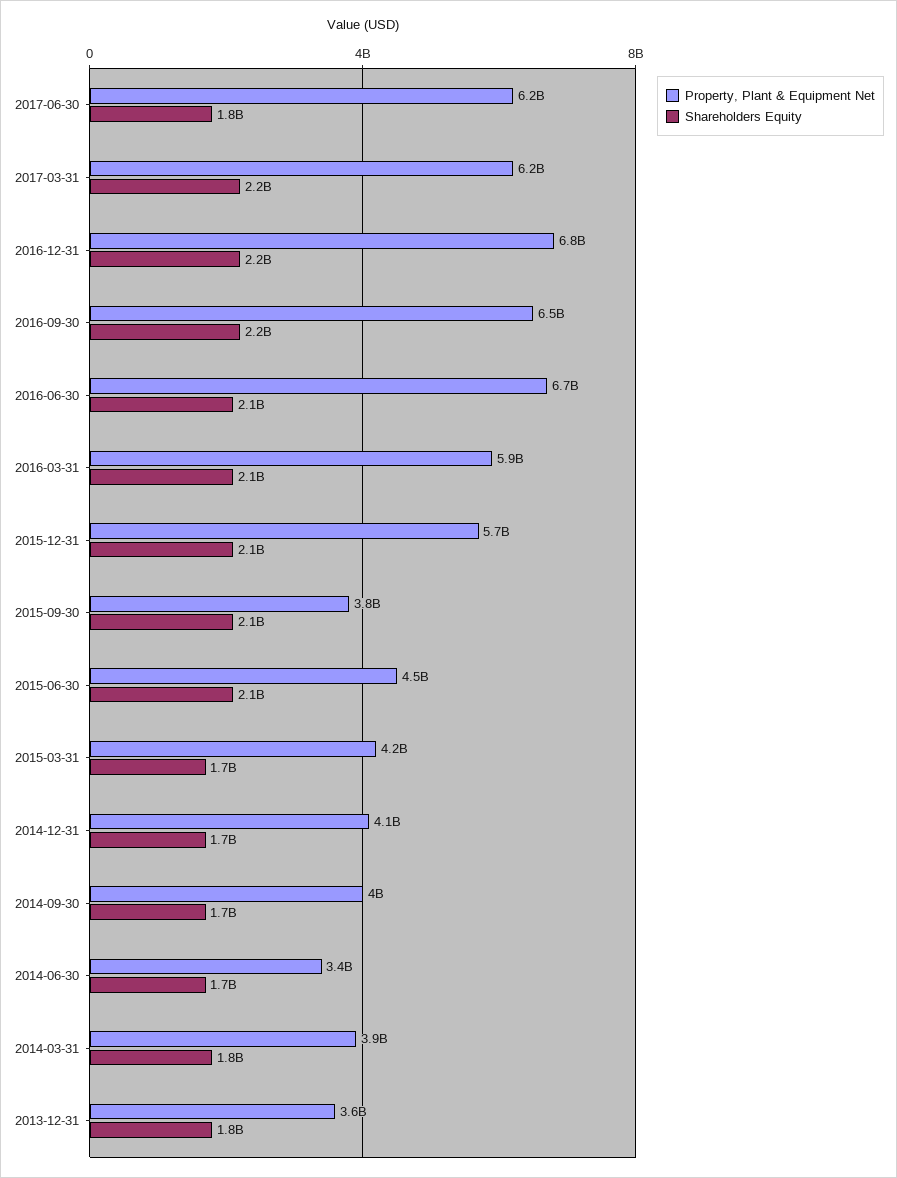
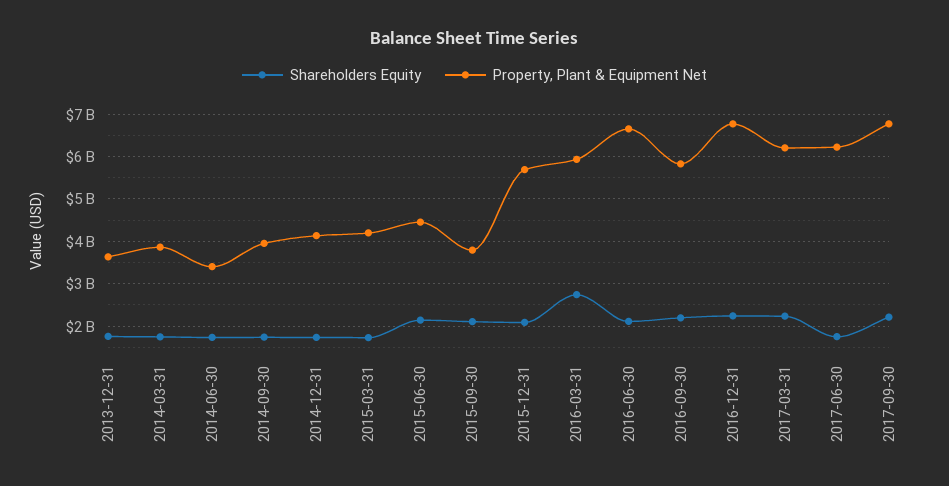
Property, Plant & Equipment Net, 2016-09-30: 6500000000 -> 5800000000
Shareholders Equity, 2016-03-31: 2100000000 -> 2800000000
Shareholders Equity, 2017-09-30: none -> 2200000000
Property, Plant & Equipment Net, 2017-09-30: none -> 6800000000

